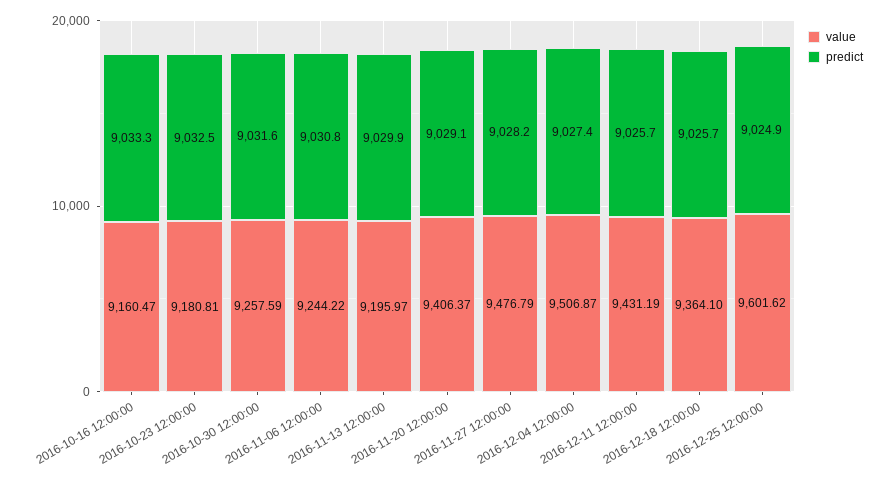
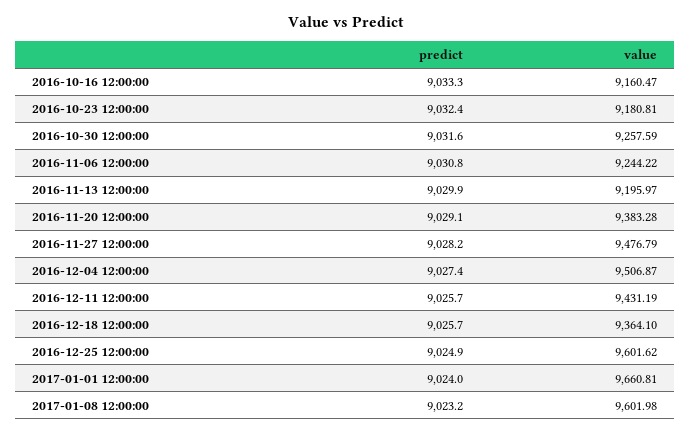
predict, 2016-10-23 12:00:00: 9032.5 -> 9032.4
value, 2016-11-20 12:00:00: 9406.37 -> 9383.28
predict, 2017-01-01 12:00:00: none -> 9024
value, 2017-01-01 12:00:00: none -> 9660.81
predict, 2017-01-08 12:00:00: none -> 9023.2
value, 2017-01-08 12:00:00: none -> 9601.98

